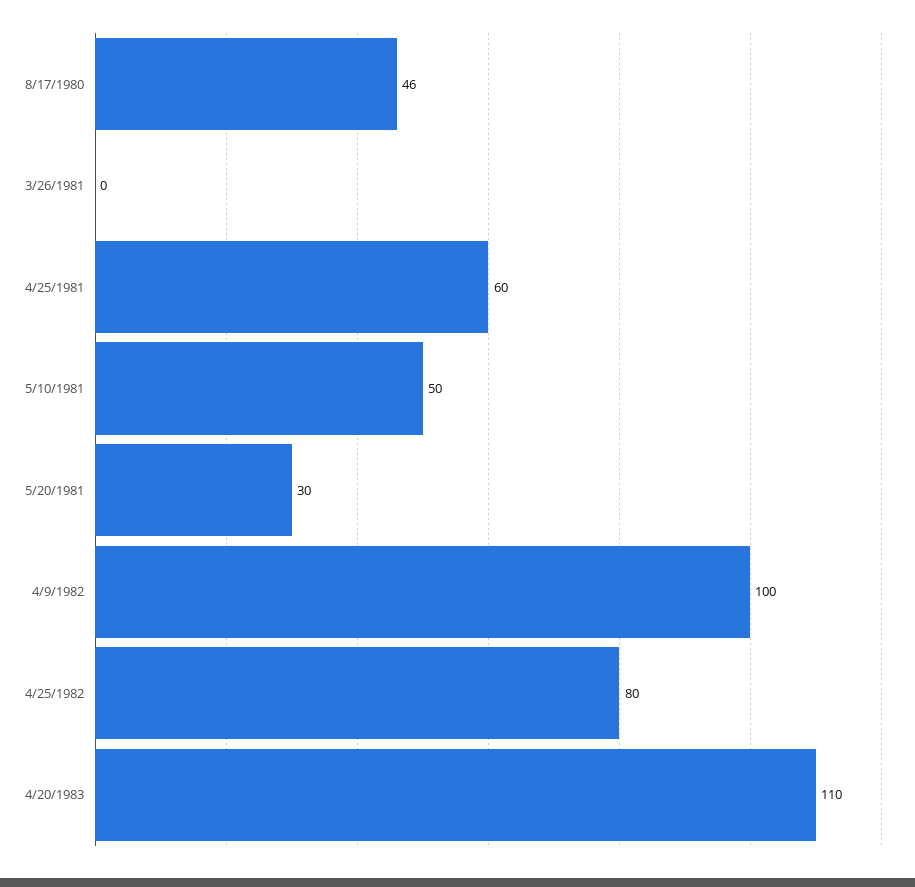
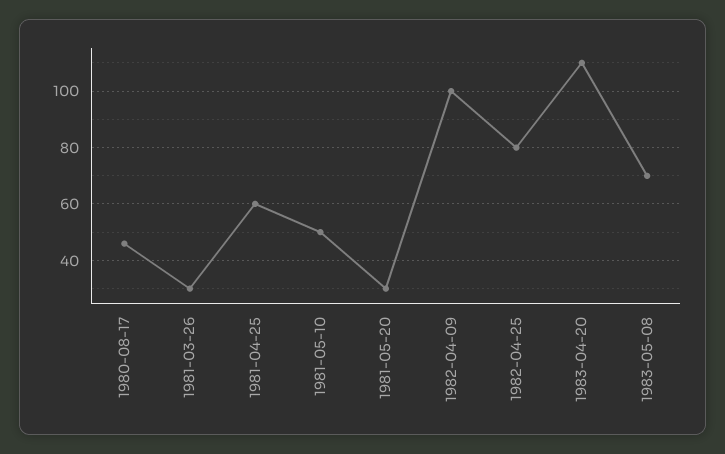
3/26/1981: 0 -> 30
1983-05-08: none -> 70

